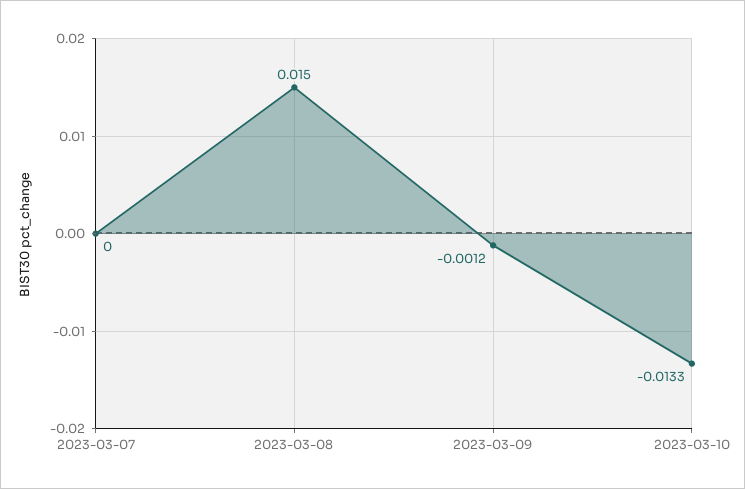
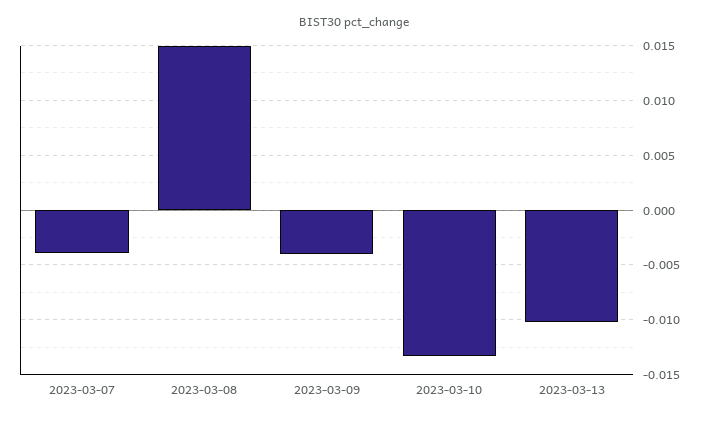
2023-03-07: 0 -> -0.004
2023-03-09: -0.0012 -> -0.004
2023-03-13: none -> -0.01

